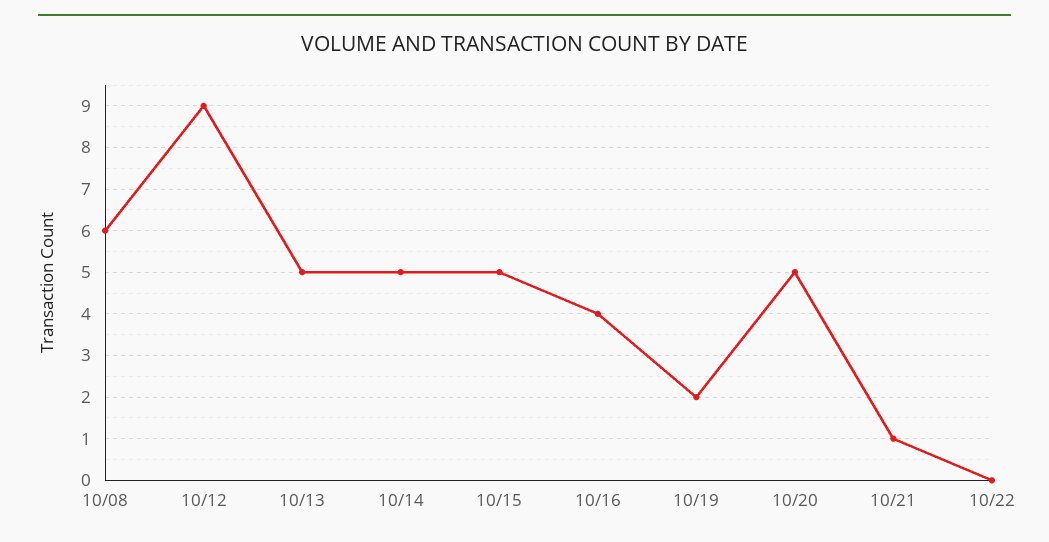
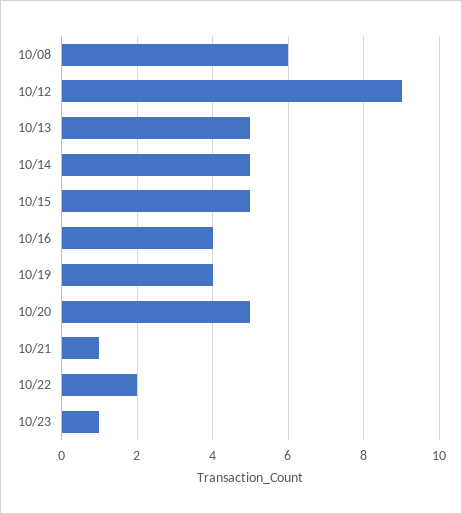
10/19: 2 -> 4
10/22: 0 -> 2
10/23: none -> 1

